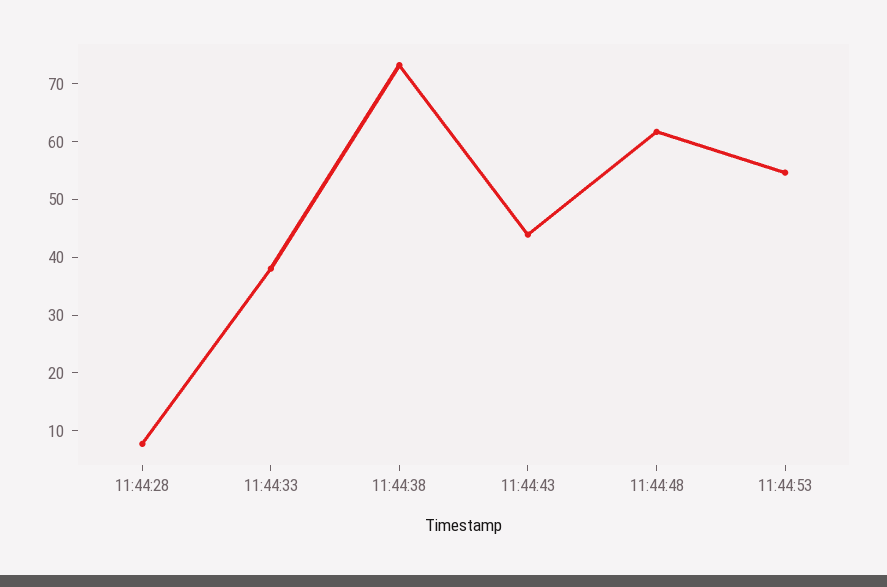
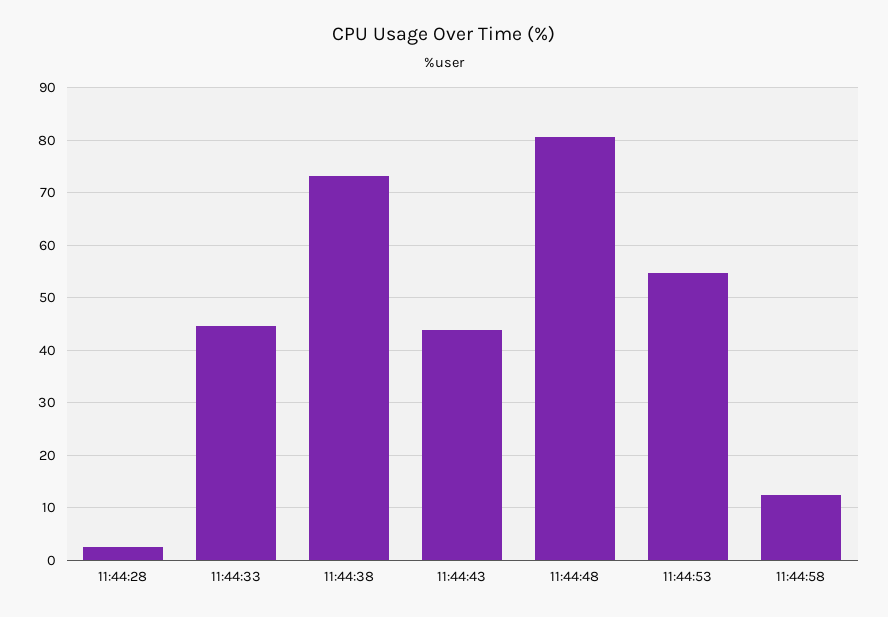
11:44:28: 8 -> 2
11:44:33: 38 -> 44
11:44:48: 62 -> 80
11:44:58: none -> 12

